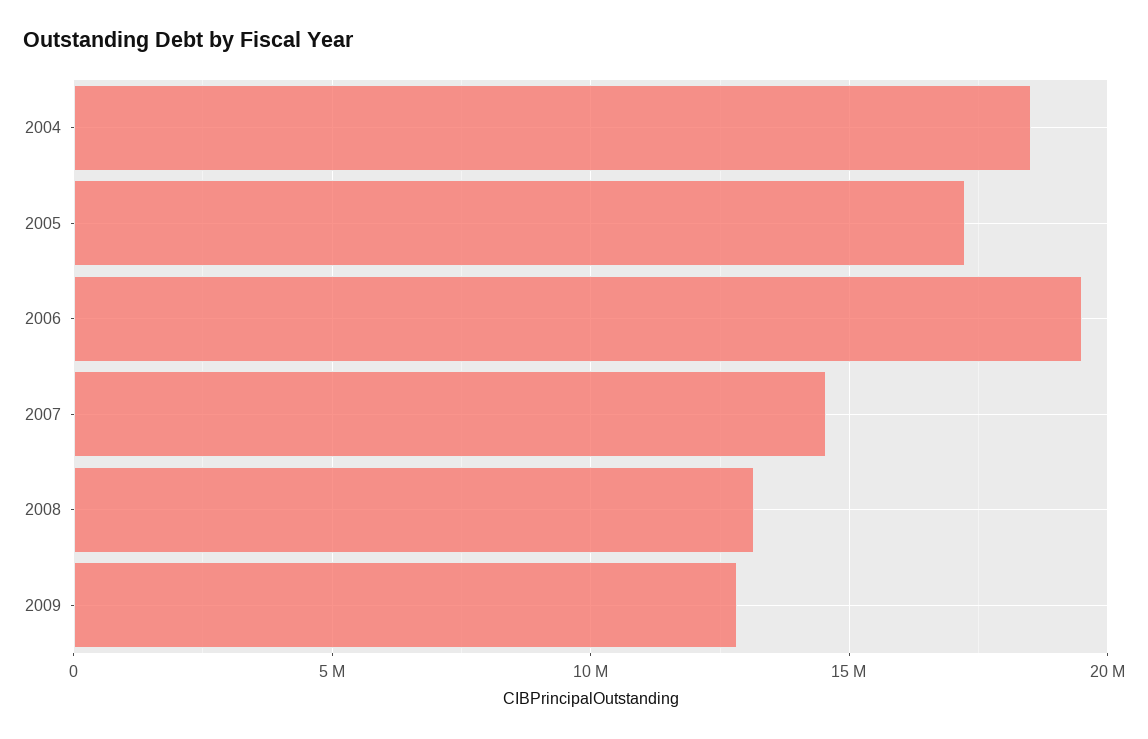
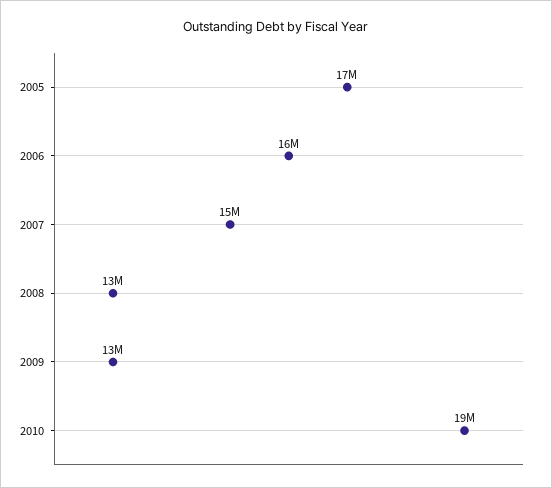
2004: 18500000 -> none
2006: 19500000 -> 16000000
2010: none -> 19000000

